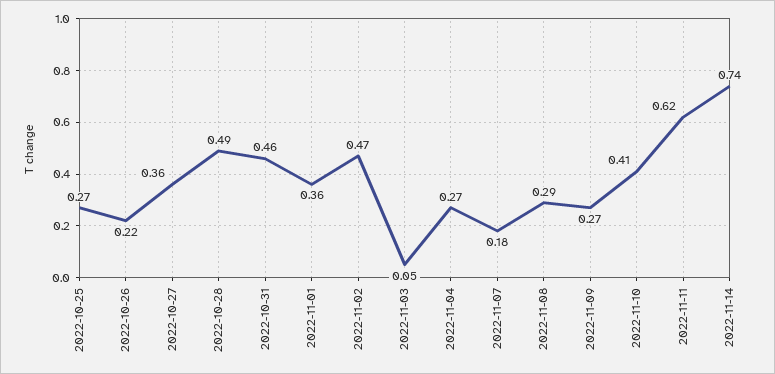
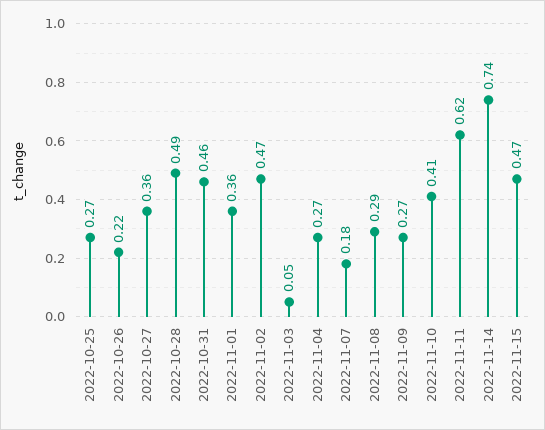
2022-11-15: none -> 0.47

